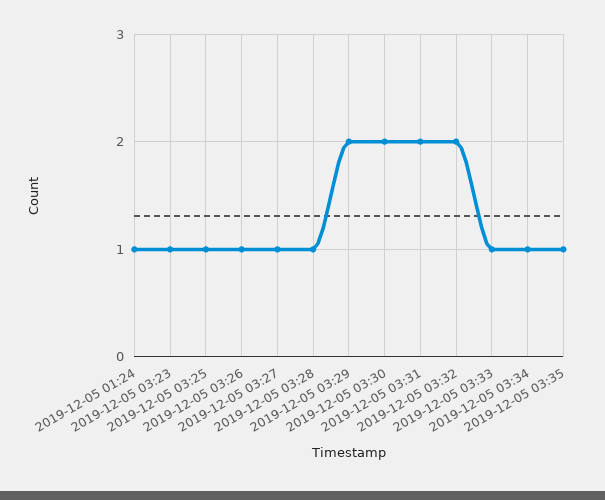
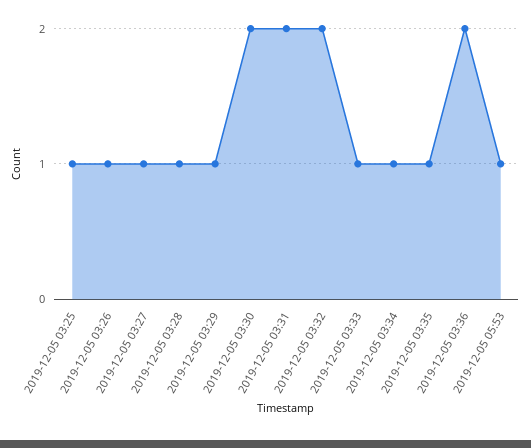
2019-12-05 01:24: 1 -> none
2019-12-05 03:23: 1 -> none
2019-12-05 03:29: 2 -> 1
2019-12-05 03:36: none -> 2
2019-12-05 05:53: none -> 1

